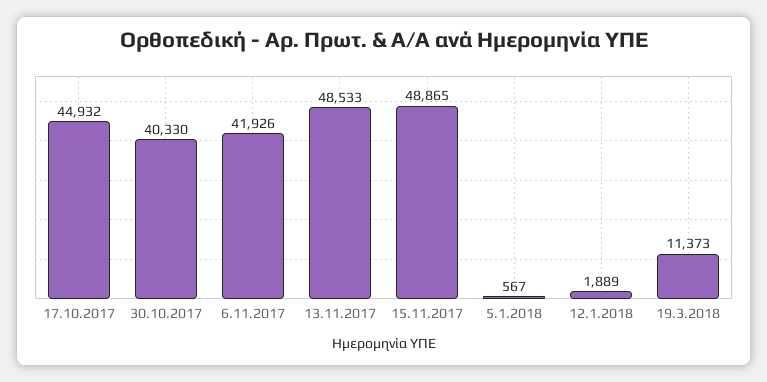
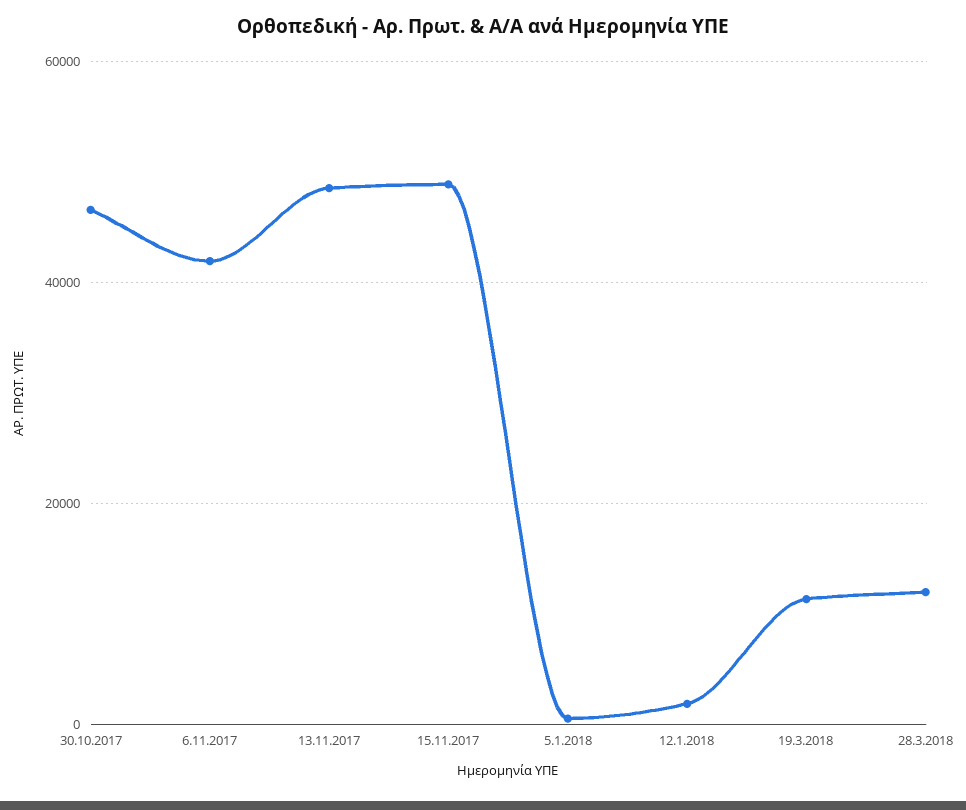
17.10.2017: 44932 -> none
30.10.2017: 40330 -> 46000
28.3.2018: none -> 12000

